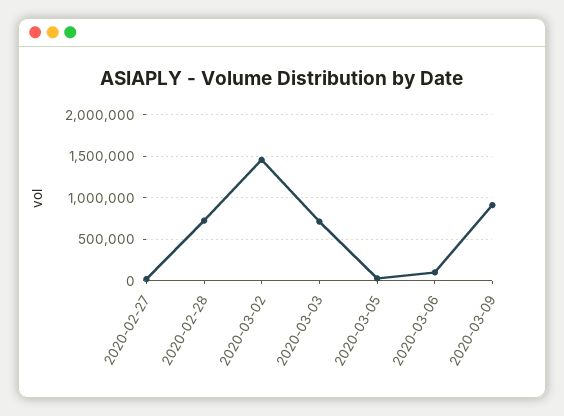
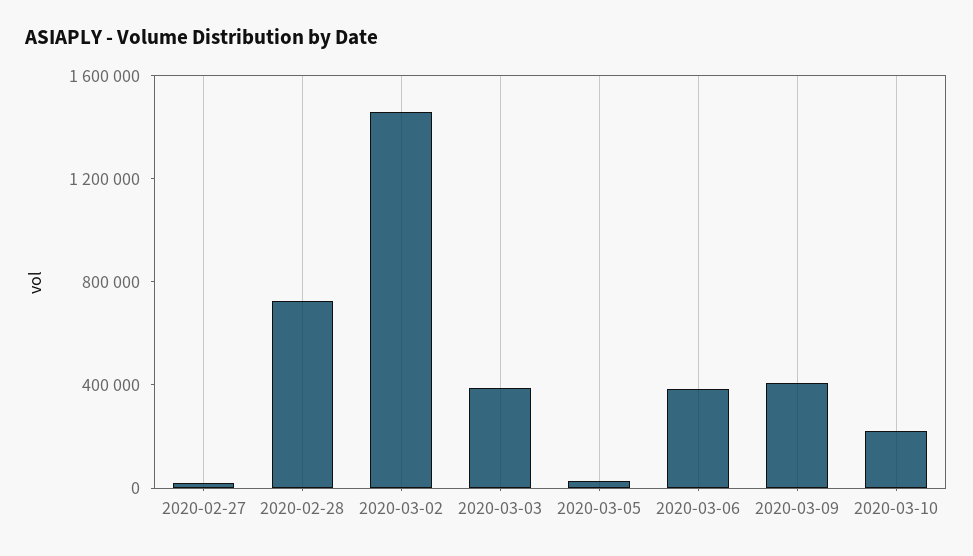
2020-03-03: 700000 -> 400000
2020-03-06: 100000 -> 400000
2020-03-09: 900000 -> 400000
2020-03-10: none -> 200000

